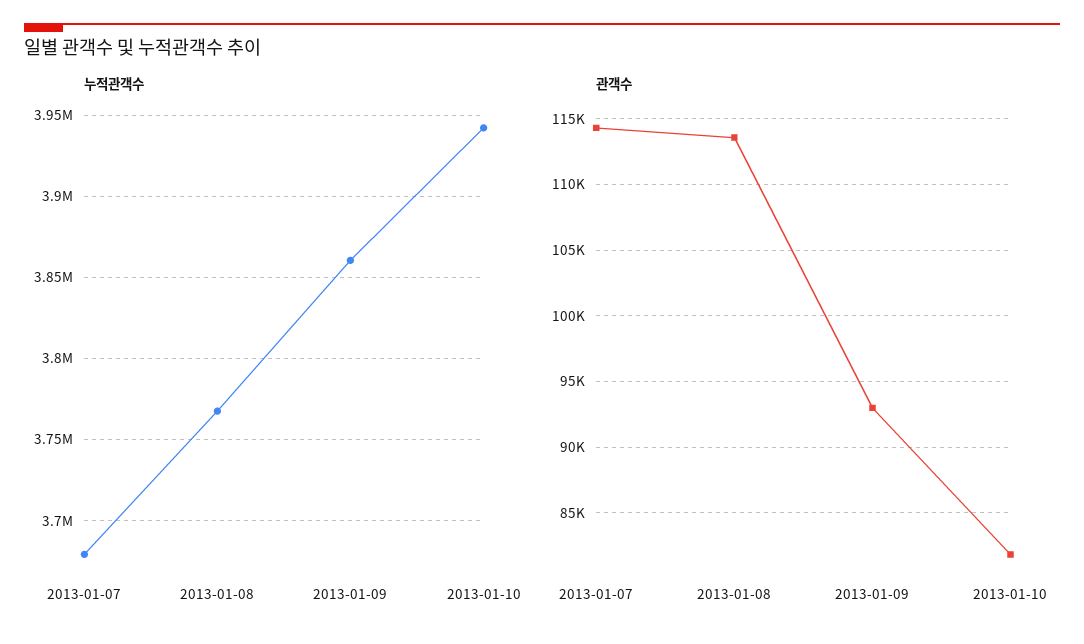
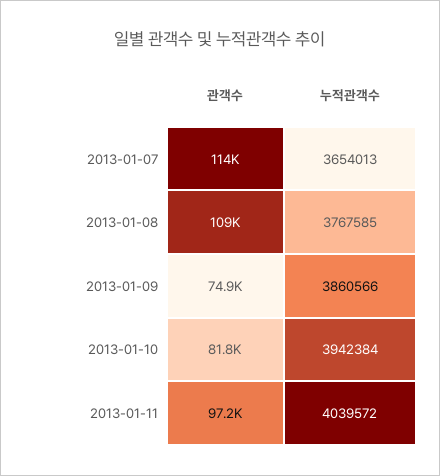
누적관객수, 2013-01-07: 3680000 -> 3654013
관객수, 2013-01-08: 113500 -> 109000
관객수, 2013-01-09: 93000 -> 74900
관객수, 2013-01-11: none -> 97200
누적관객수, 2013-01-11: none -> 4039572

